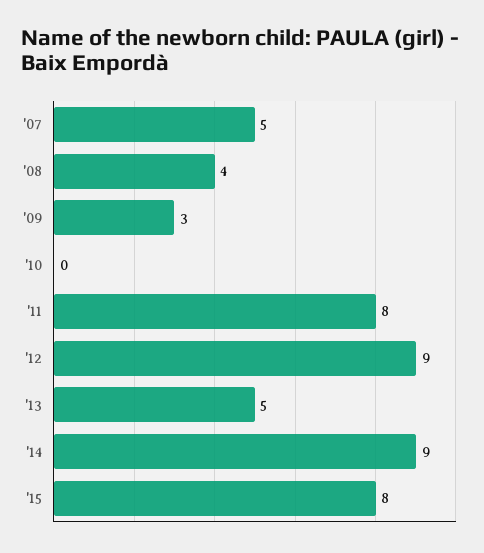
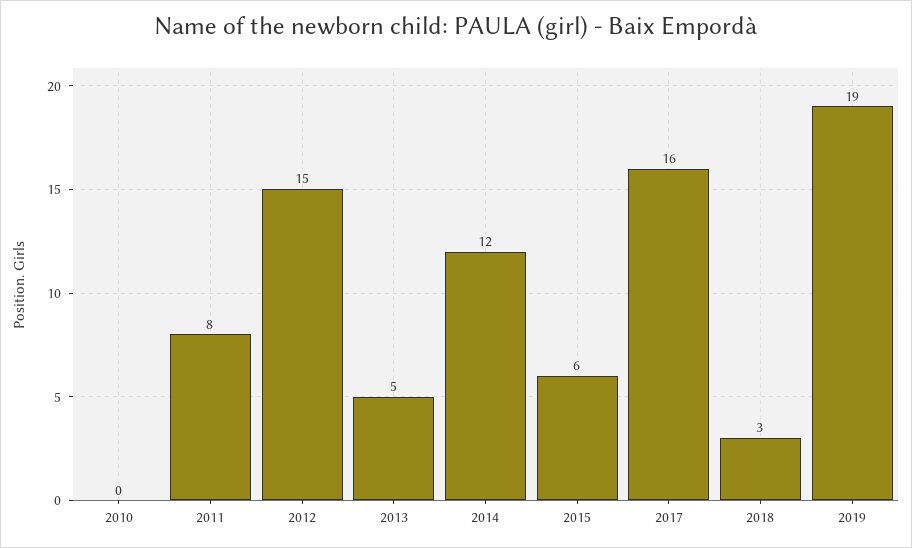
'07: 5 -> none
'08: 4 -> none
'09: 3 -> none
'12: 9 -> 15
'14: 9 -> 12
'15: 8 -> 6
2017: none -> 16
2018: none -> 3
2019: none -> 19

